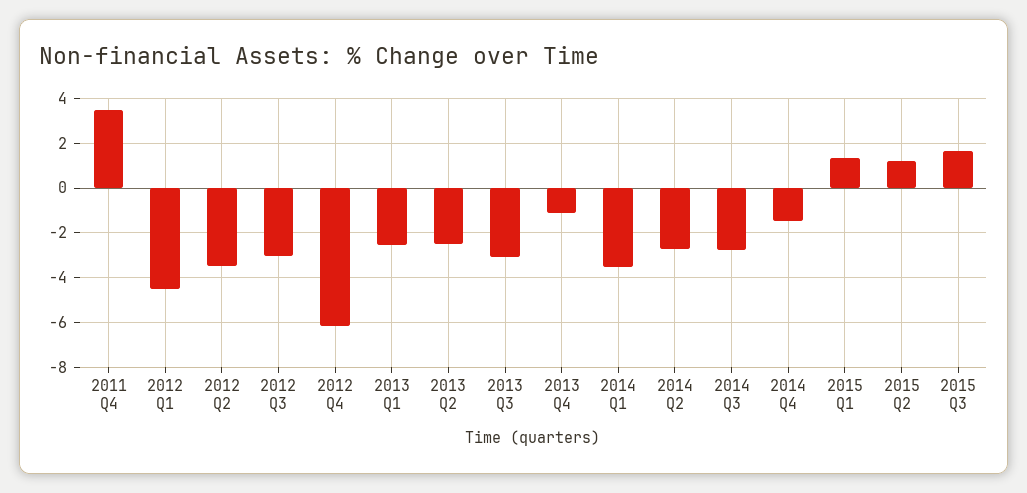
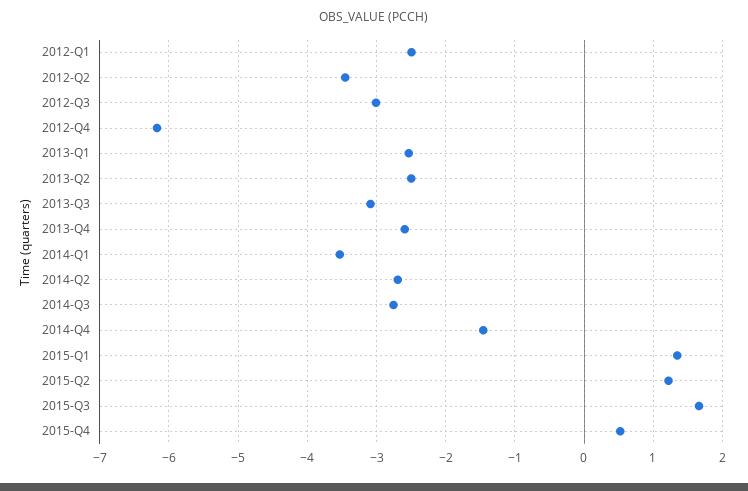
2011 Q4: 3.5 -> none
2012 Q1: -4.5 -> -2.5
2013 Q4: -1 -> -2.6
2015-Q4: none -> 0.5

